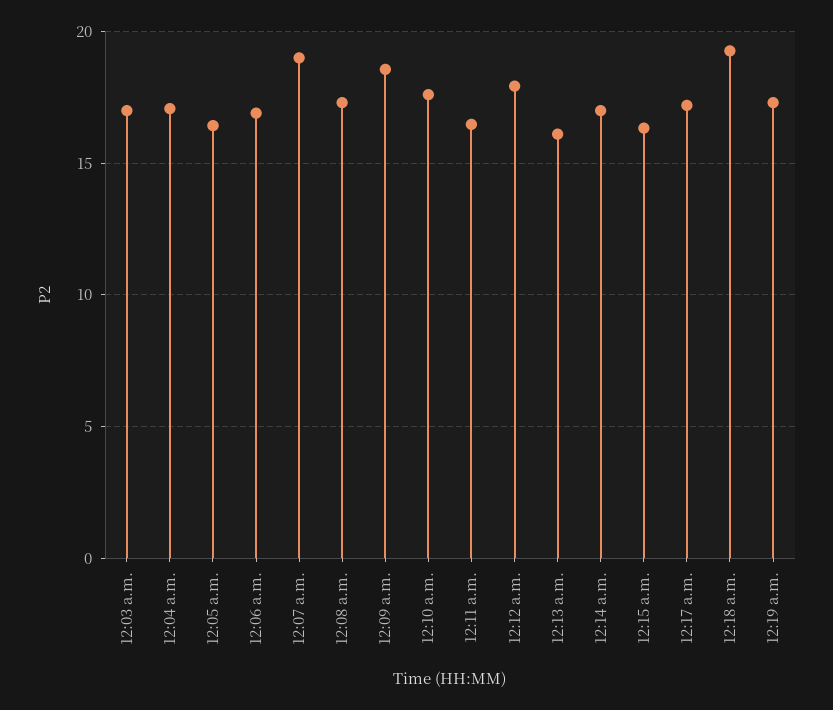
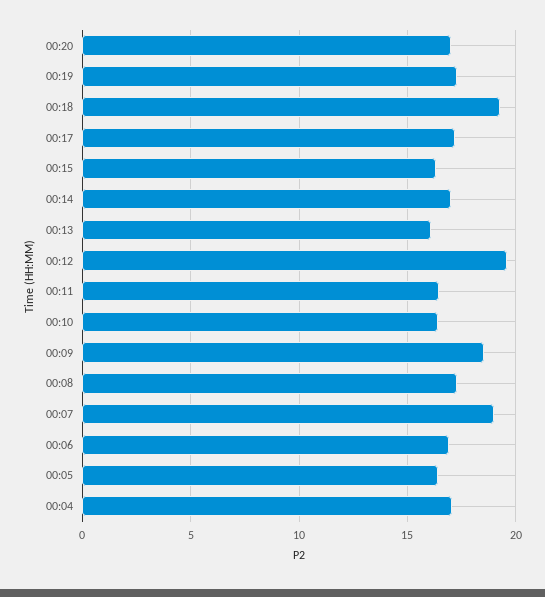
12:03 a.m.: 17 -> none
12:10 a.m.: 17.5 -> 16.5
12:12 a.m.: 18 -> 19.5
00:20: none -> 17

